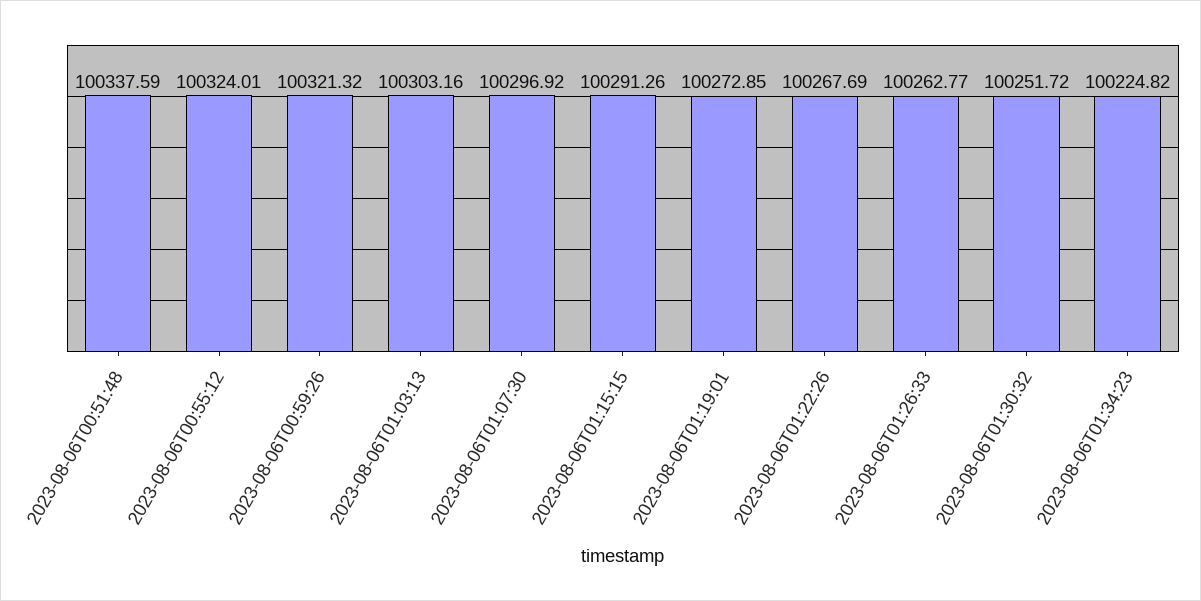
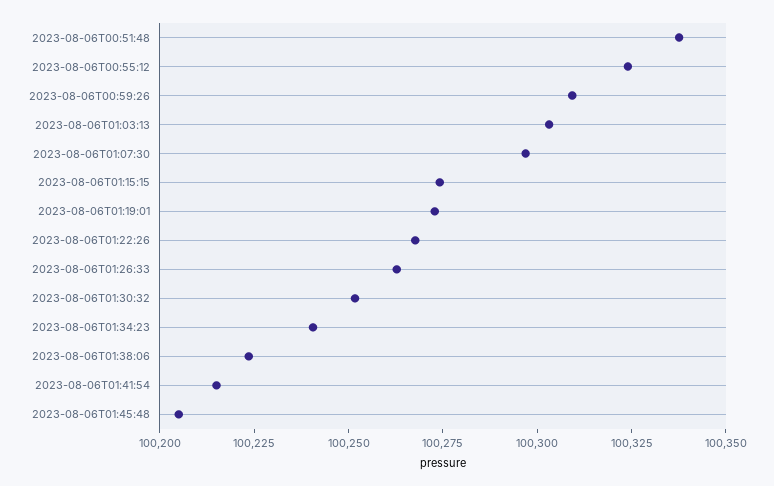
2023-08-06T00:59:26: 100321.32 -> 100310
2023-08-06T01:15:15: 100291.26 -> 100275
2023-08-06T01:34:23: 100224.82 -> 100240
2023-08-06T01:38:06: none -> 100225
2023-08-06T01:41:54: none -> 100215
2023-08-06T01:45:48: none -> 100205

